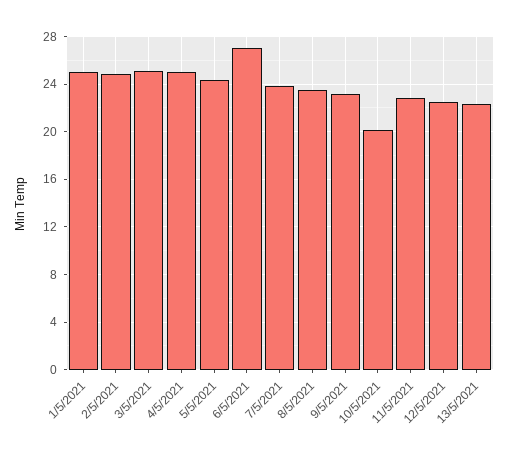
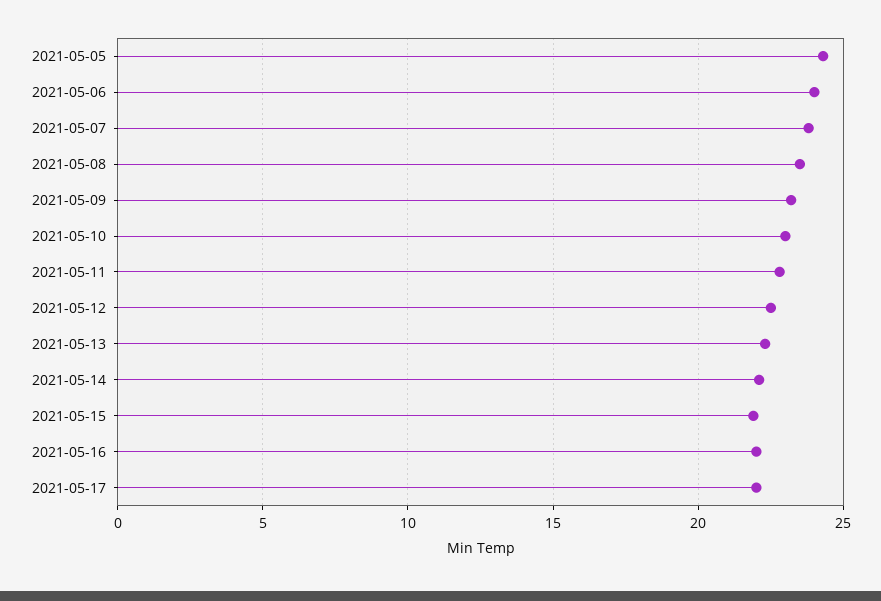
1/5/2021: 25 -> none
2/5/2021: 25 -> none
3/5/2021: 25 -> none
4/5/2021: 25 -> none
6/5/2021: 27 -> 24
10/5/2021: 20 -> 23
2021-05-14: none -> 22
2021-05-15: none -> 22
2021-05-16: none -> 22
2021-05-17: none -> 22

